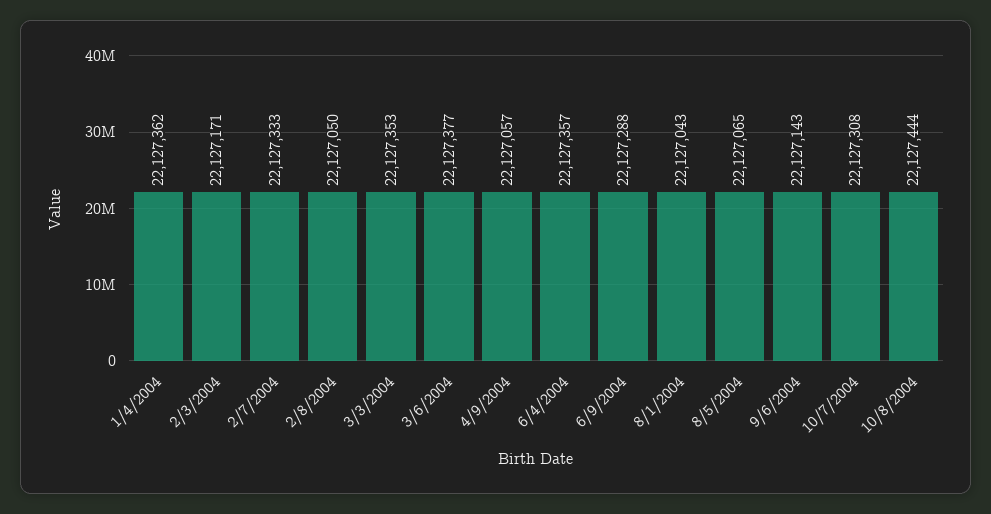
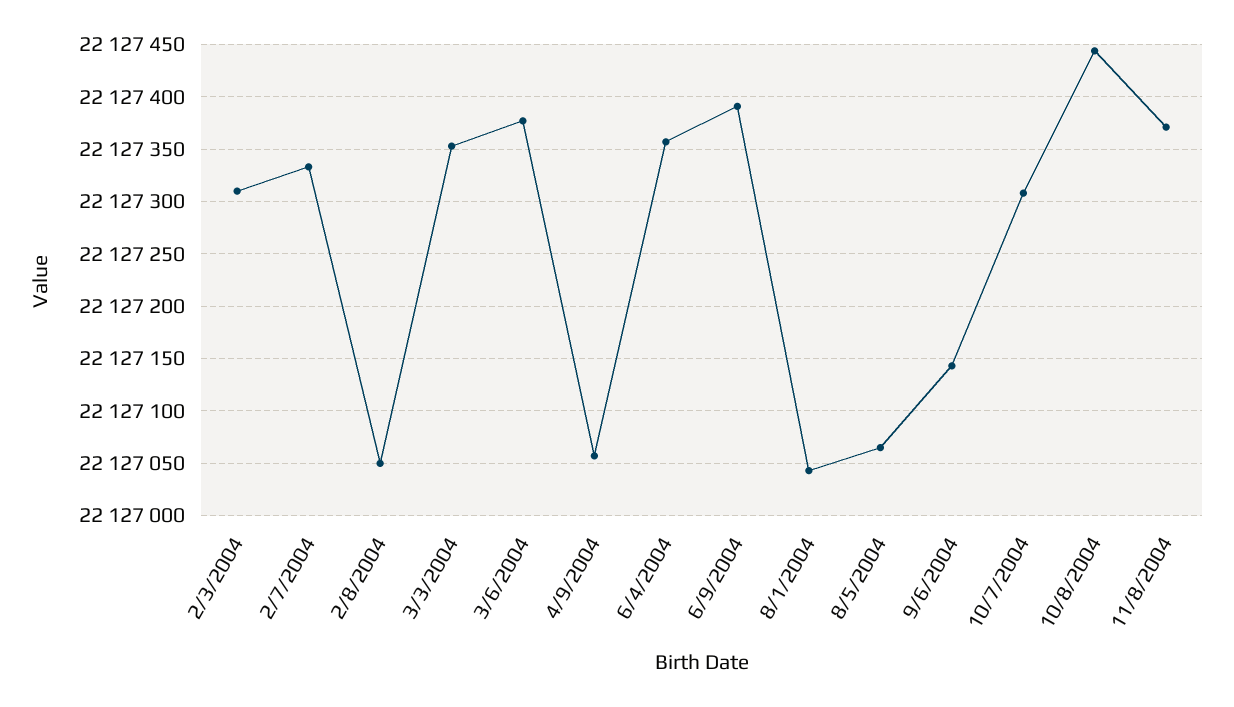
1/4/2004: 22127362 -> none
2/3/2004: 22127171 -> 22127310
6/9/2004: 22127288 -> 22127390
11/8/2004: none -> 22127370

